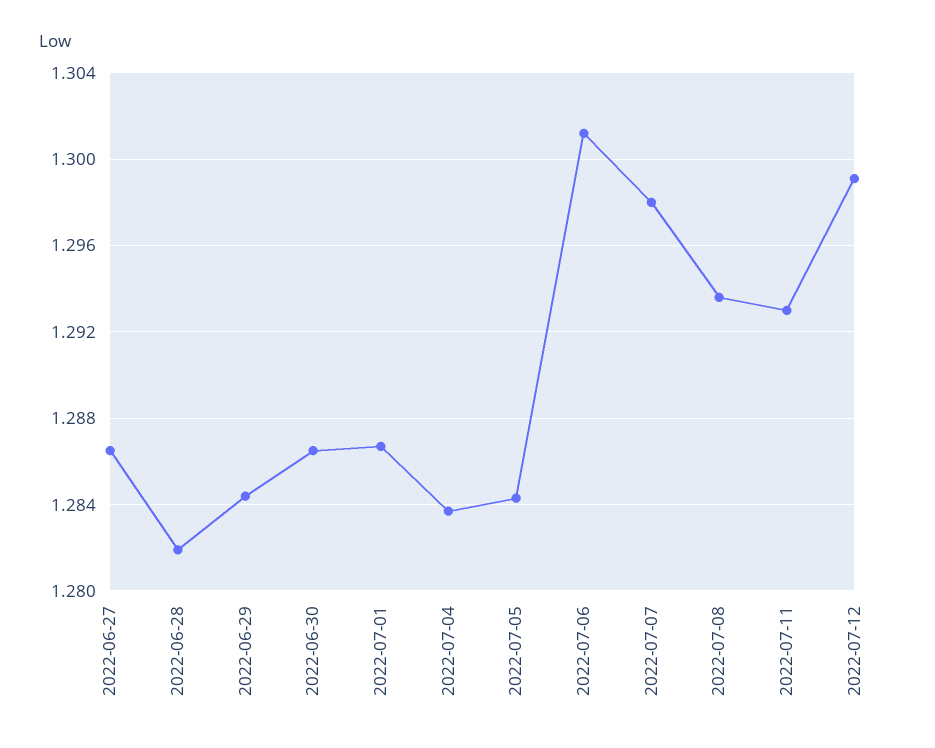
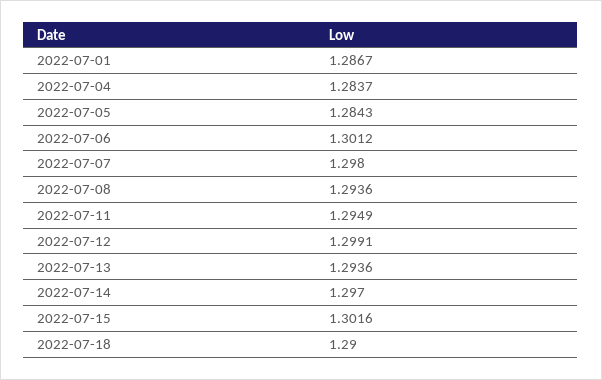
2022-06-27: 1.2865 -> none
2022-06-28: 1.282 -> none
2022-06-29: 1.2845 -> none
2022-06-30: 1.2865 -> none
2022-07-11: 1.293 -> 1.2949
2022-07-13: none -> 1.2936
2022-07-14: none -> 1.297
2022-07-15: none -> 1.3016
2022-07-18: none -> 1.29

